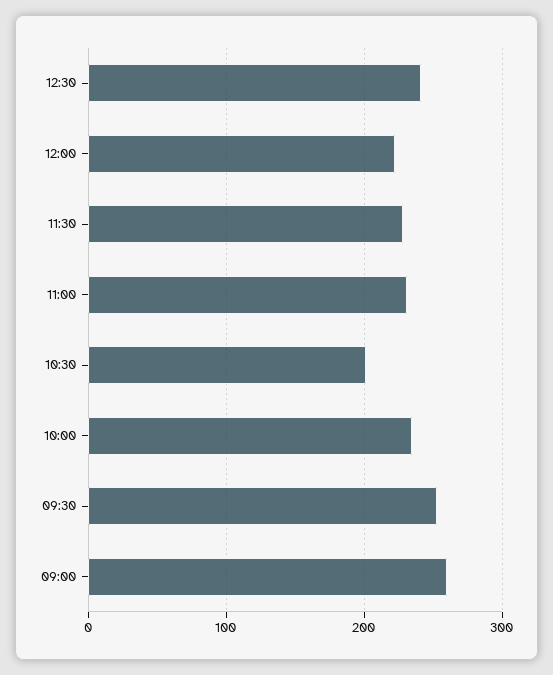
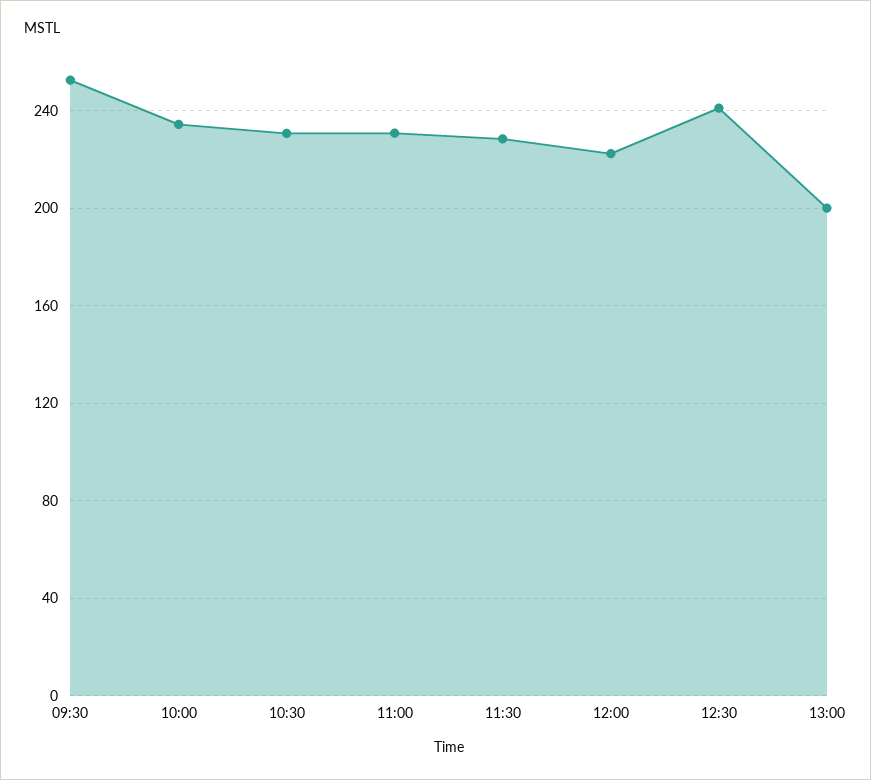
10:30: 200 -> 230
09:00: 260 -> none
13:00: none -> 200

